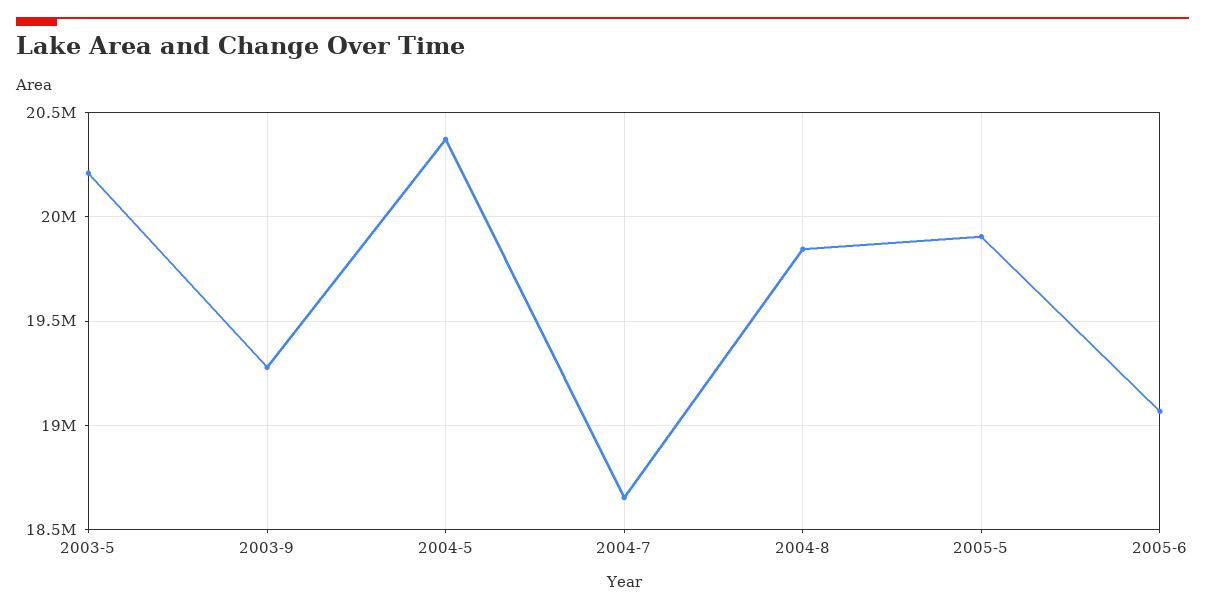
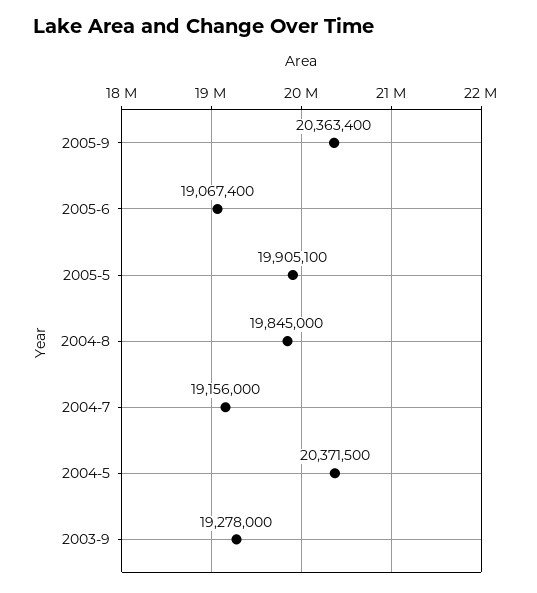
2003-5: 20200000 -> none
2004-7: 18650000 -> 19156000
2005-9: none -> 20363400

